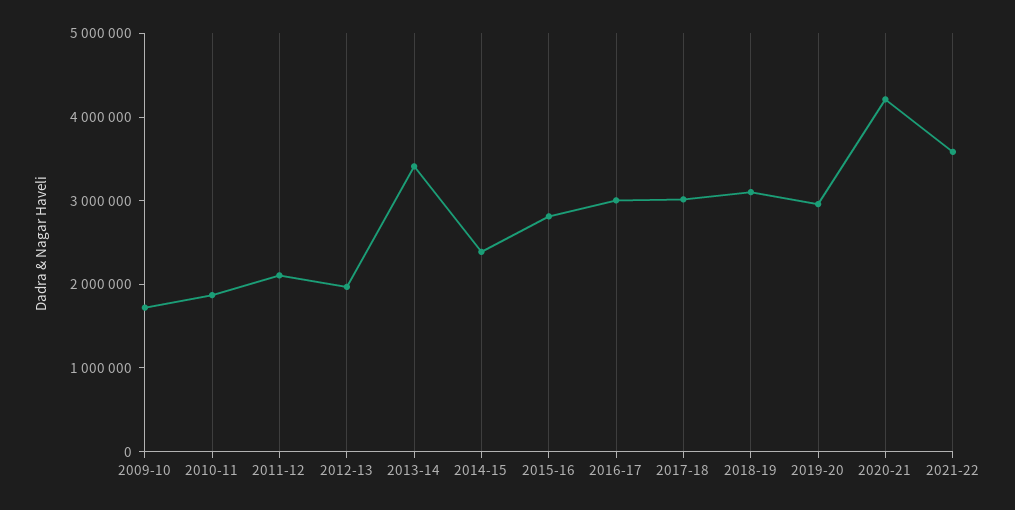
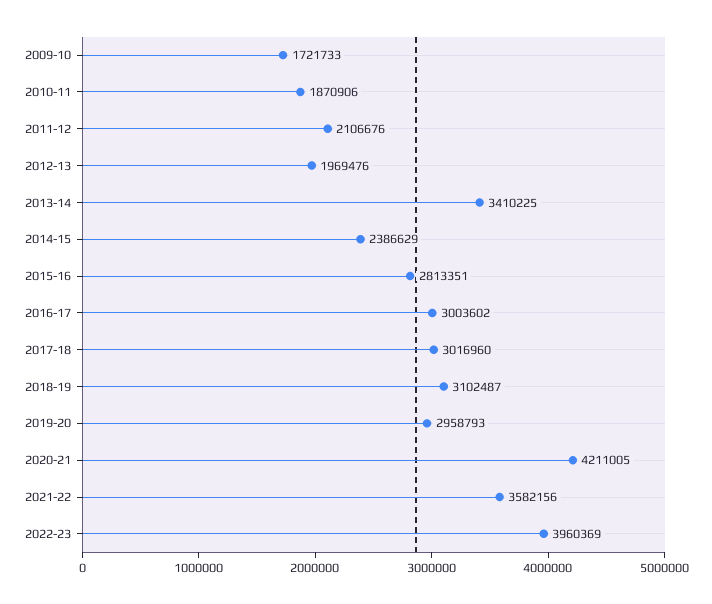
2022-23: none -> 3960369

